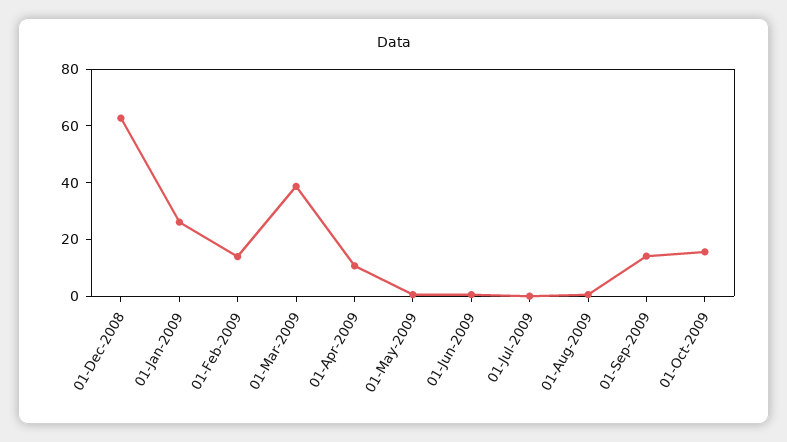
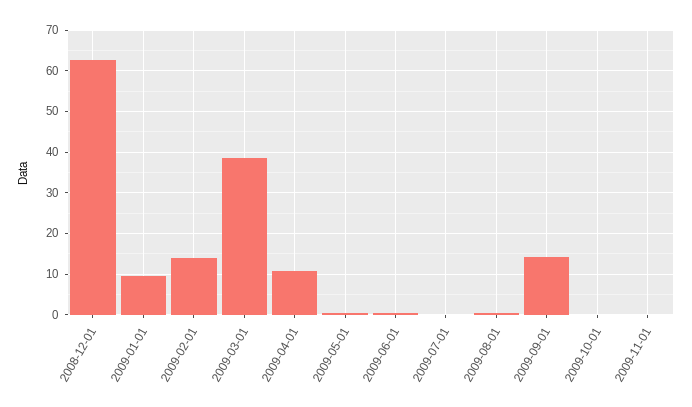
01-Jan-2009: 25 -> 10
01-Oct-2009: 15 -> 0
2009-11-01: none -> 0

